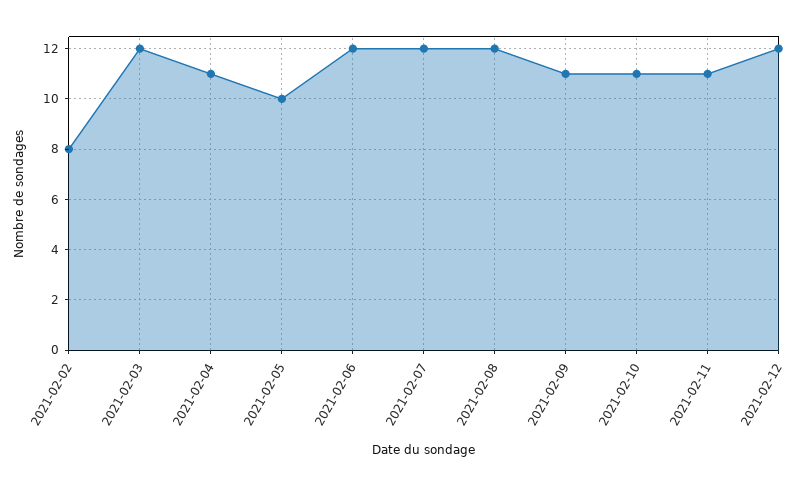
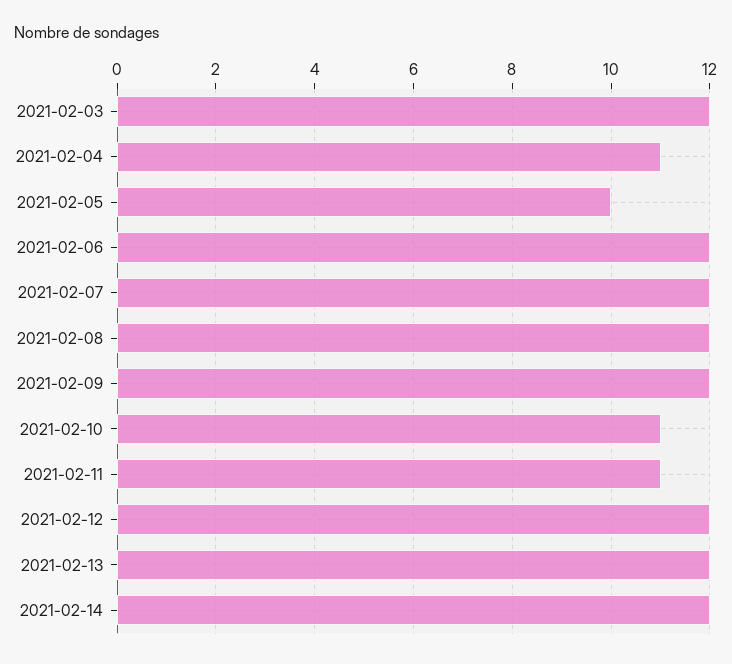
2021-02-02: 8 -> none
2021-02-09: 11 -> 12
2021-02-13: none -> 12
2021-02-14: none -> 12

